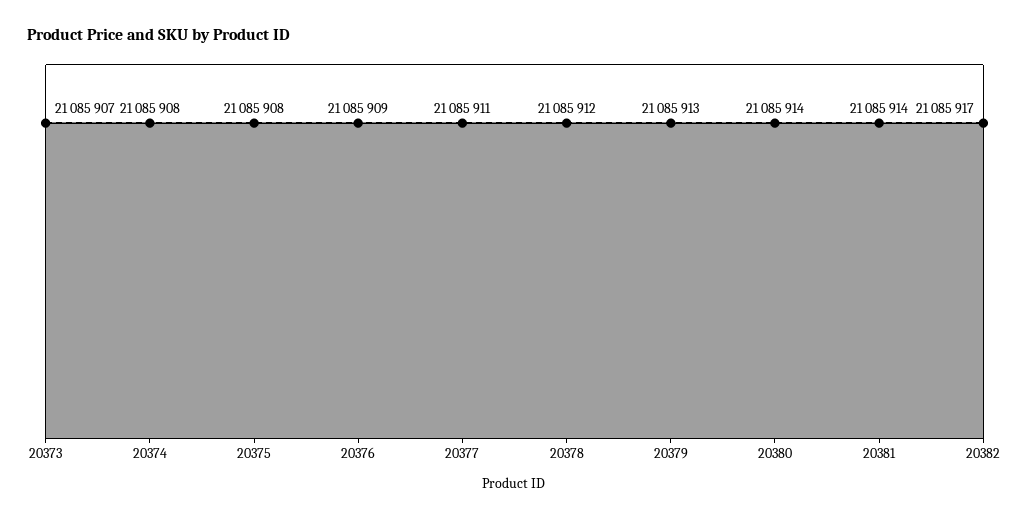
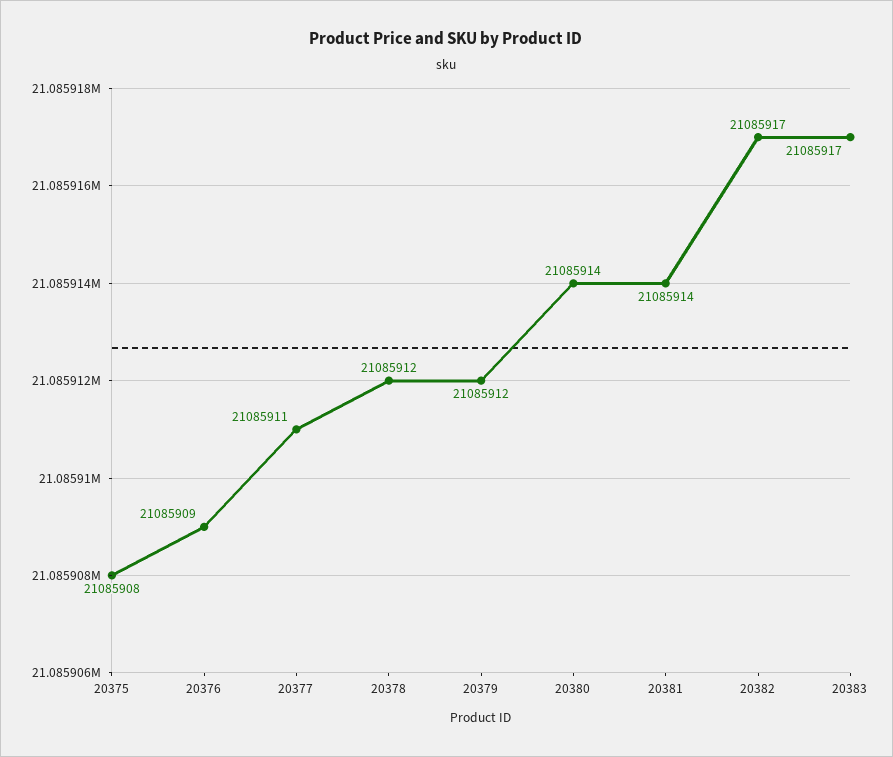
20373: 21085907 -> none
20374: 21085908 -> none
20379: 21085913 -> 21085912
20383: none -> 21085917

